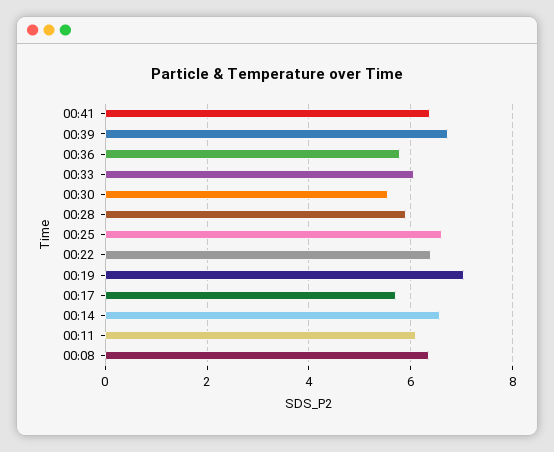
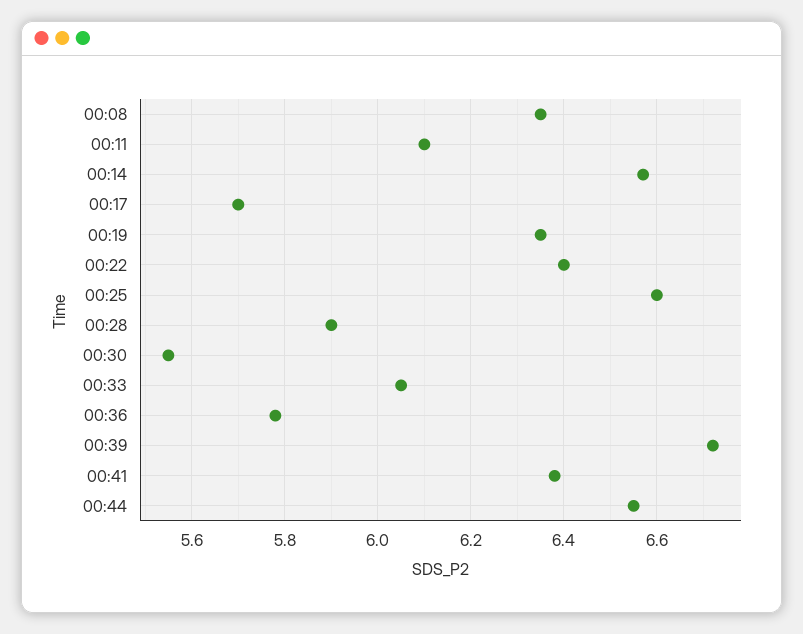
00:19: 7 -> 6.35
00:44: none -> 6.55

